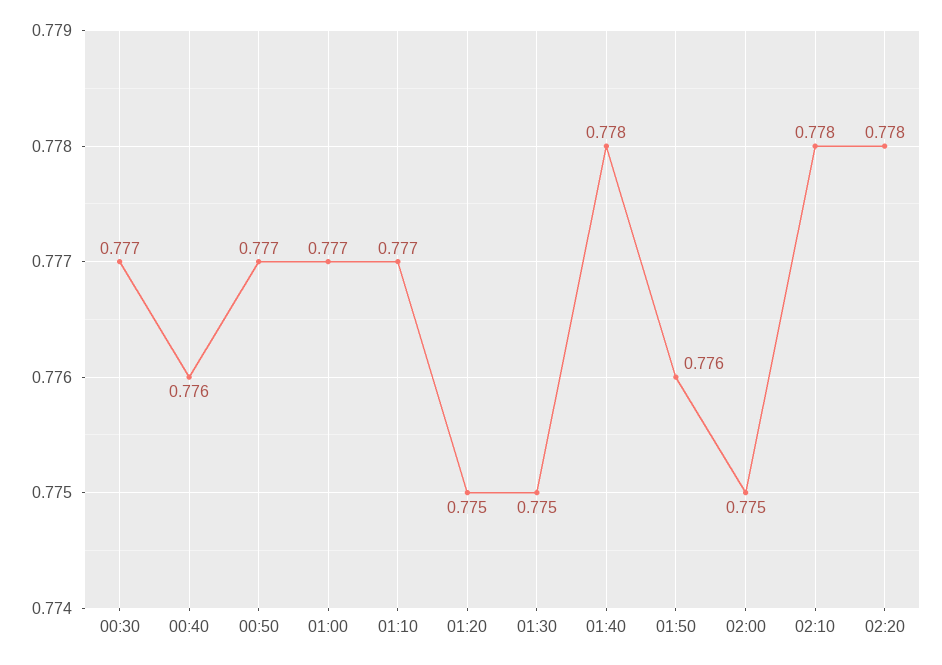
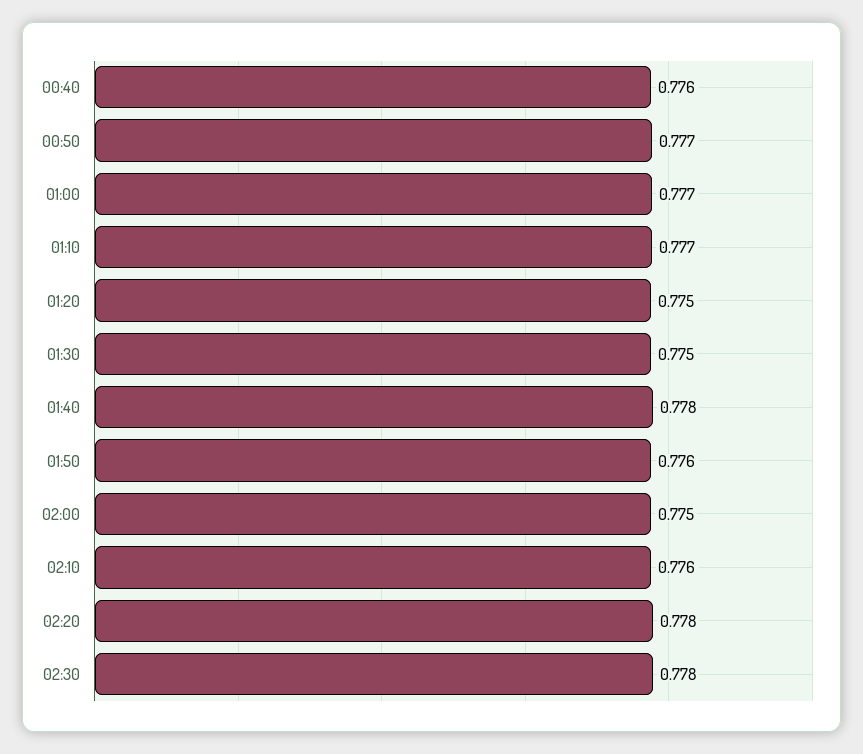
00:30: 0.777 -> none
02:10: 0.778 -> 0.776
02:30: none -> 0.778

